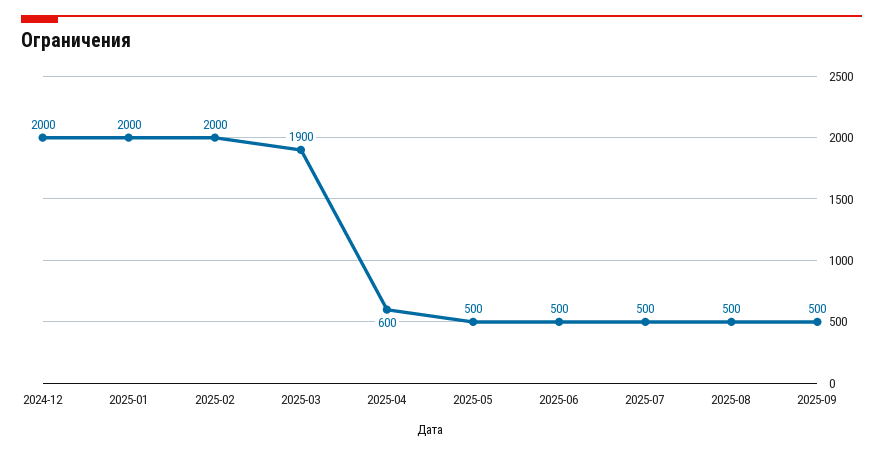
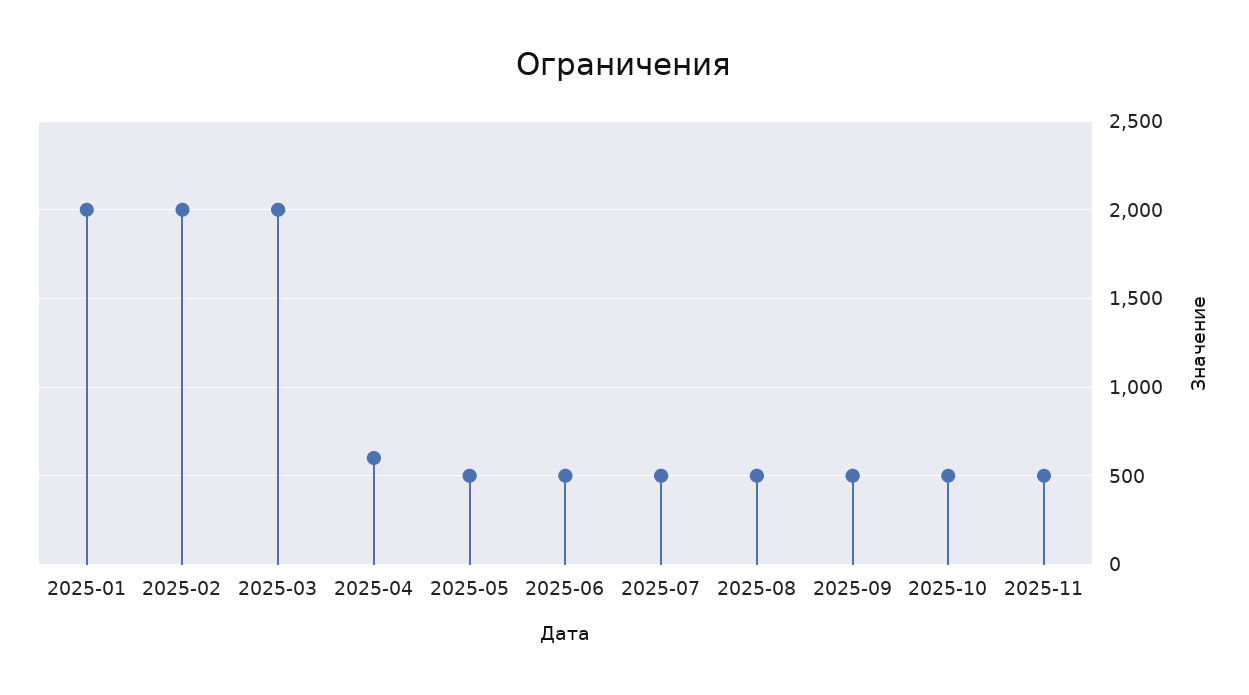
2024-12: 2000 -> none
2025-03: 1900 -> 2000
2025-10: none -> 500
2025-11: none -> 500

